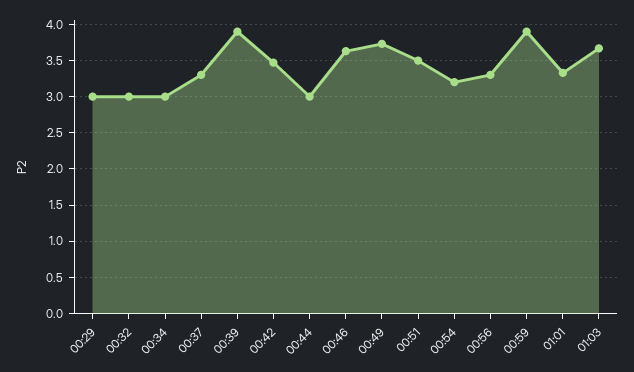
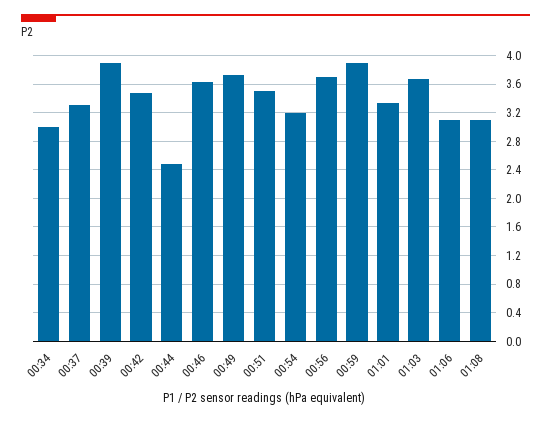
00:29: 3 -> none
00:32: 3 -> none
00:44: 3 -> 2.5
00:56: 3.3 -> 3.7
01:06: none -> 3.1
01:08: none -> 3.1

